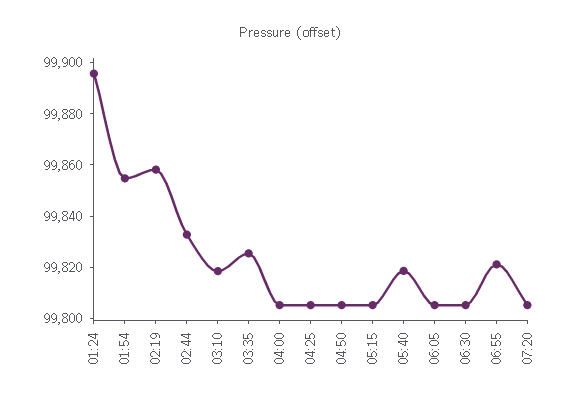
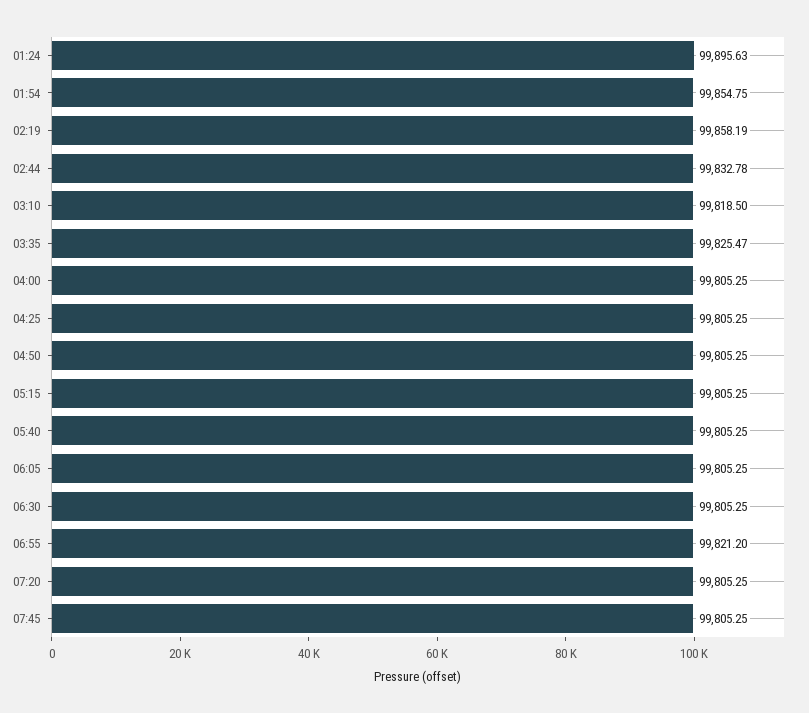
05:40: 99820 -> 99805.25
07:45: none -> 99805.25

